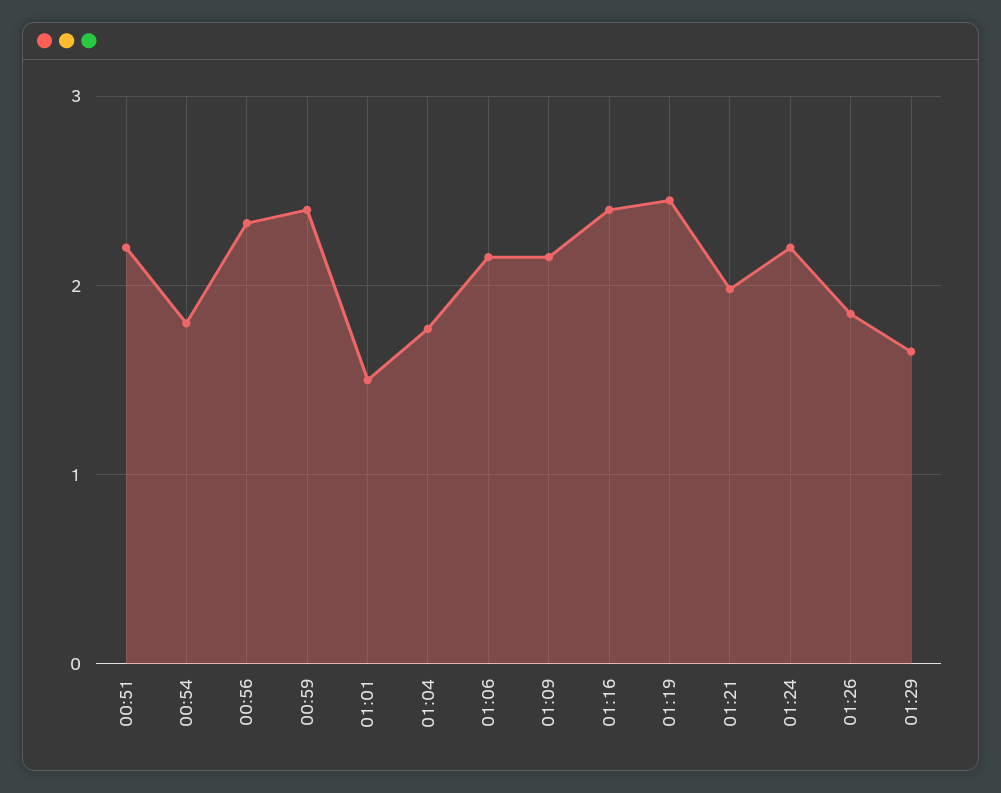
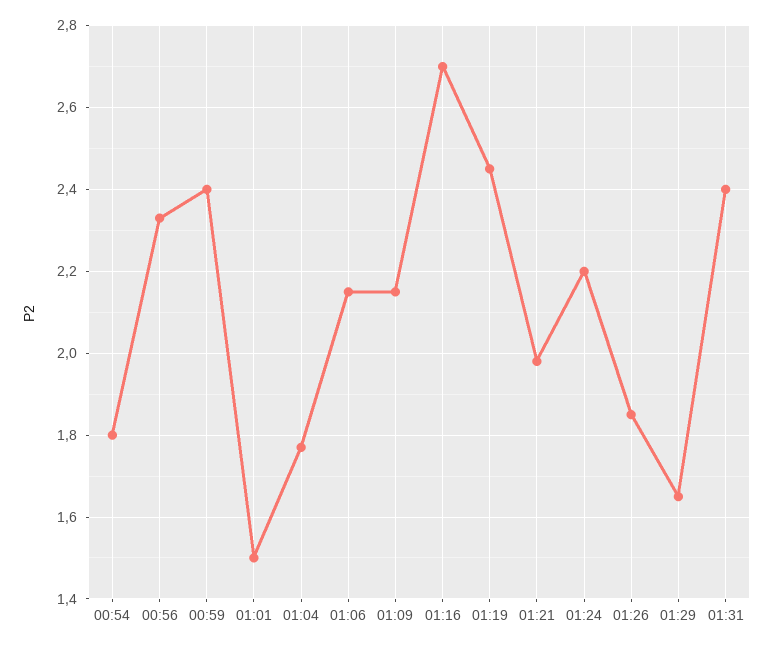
00:51: 2.2 -> none
01:16: 2.4 -> 2.7
01:31: none -> 2.4

